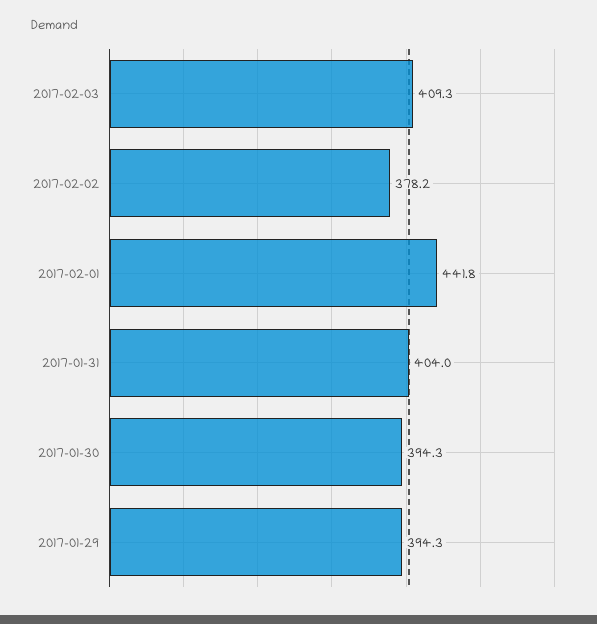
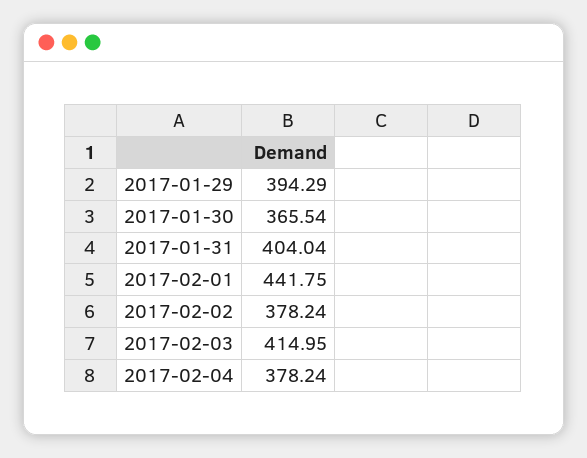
2017-02-03: 409.3 -> 414.95
2017-01-30: 394.3 -> 365.54
2017-02-04: none -> 378.24

